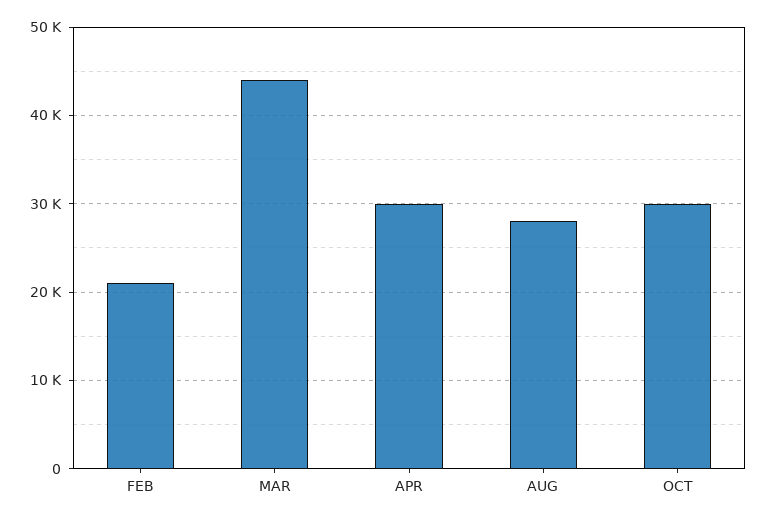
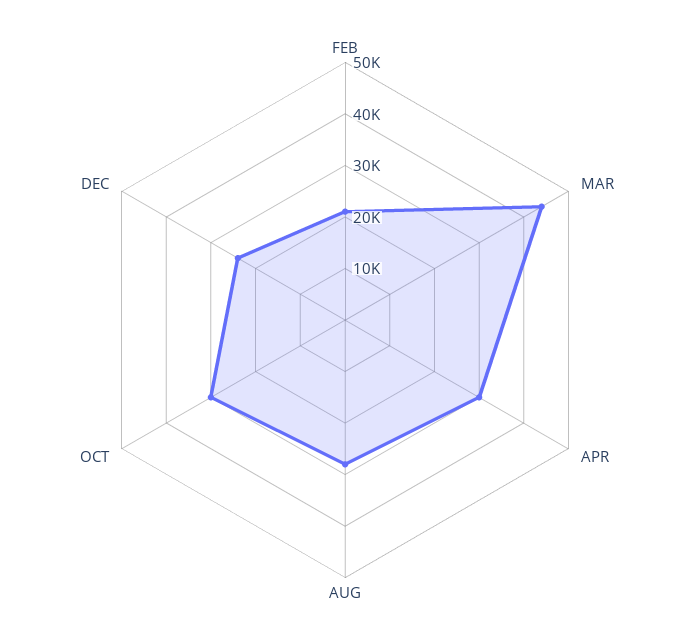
DEC: none -> 24000

